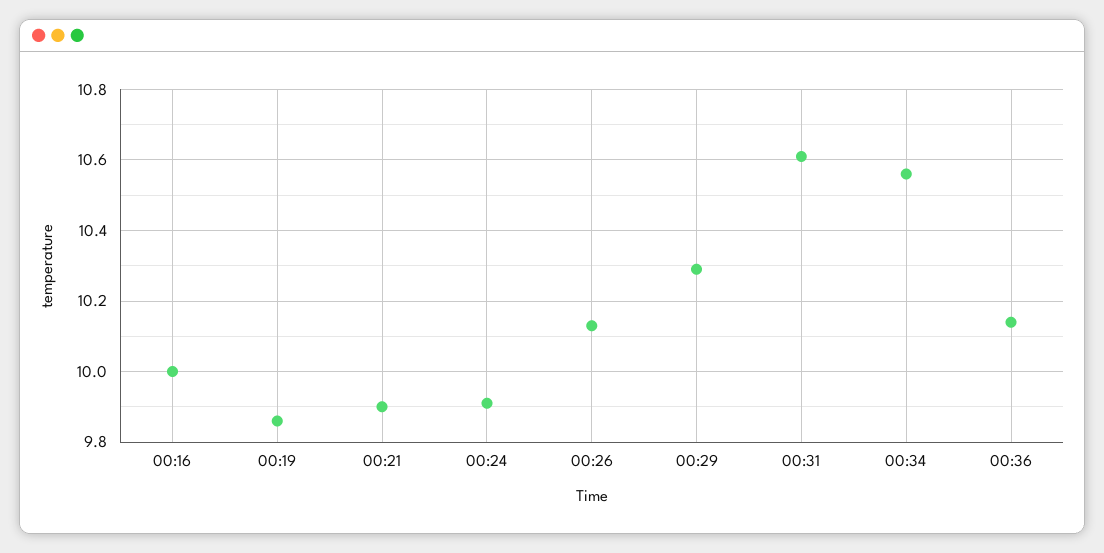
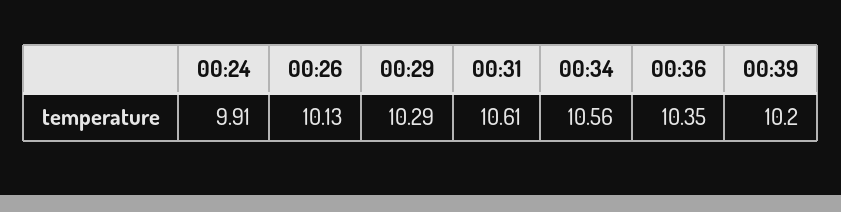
00:16: 10 -> none
00:19: 9.85 -> none
00:21: 9.9 -> none
00:36: 10.15 -> 10.35
00:39: none -> 10.2

